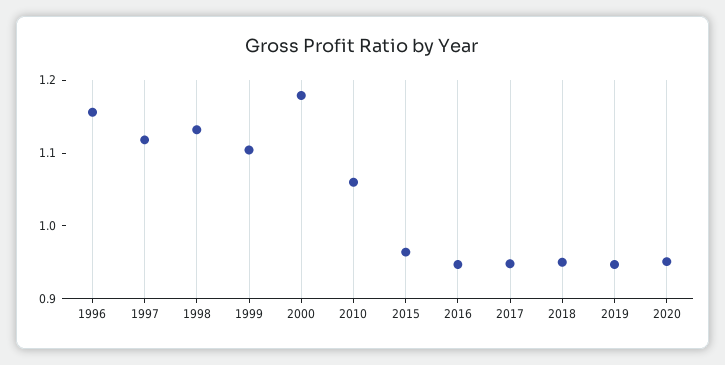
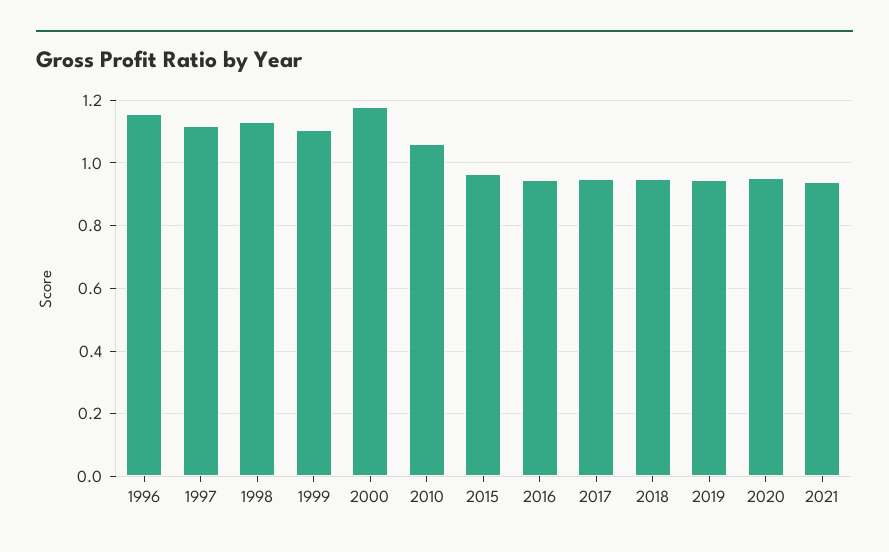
2021: none -> 0.94

